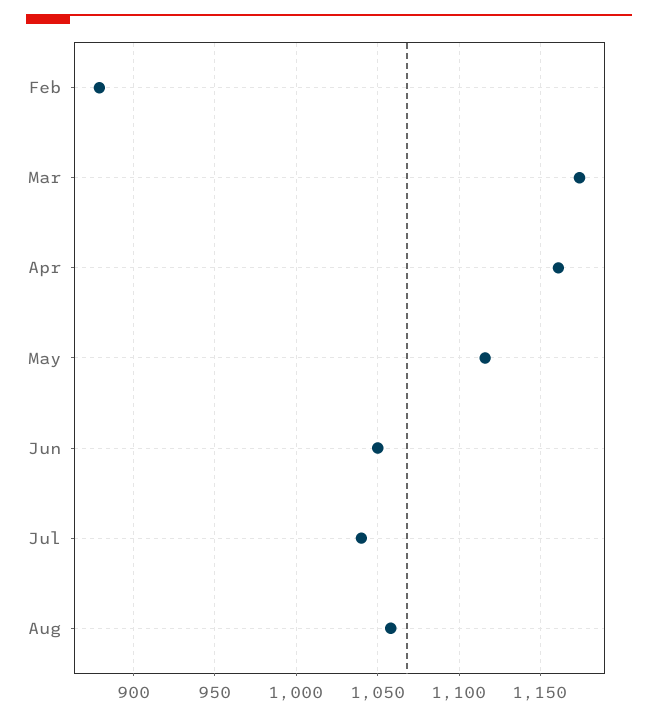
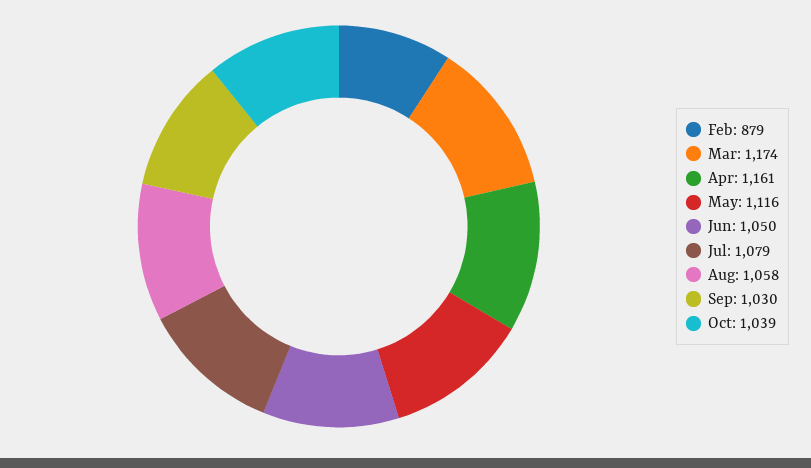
Jul: 1040 -> 1079
Sep: none -> 1030
Oct: none -> 1039

